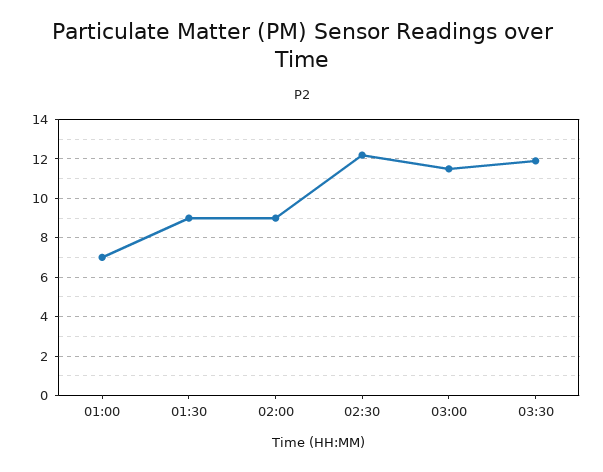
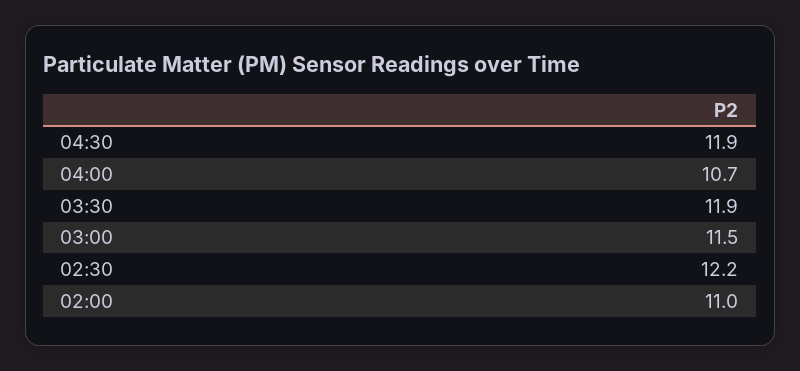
01:00: 7 -> none
01:30: 9 -> none
02:00: 9 -> 11
04:30: none -> 11.9
04:00: none -> 10.7

